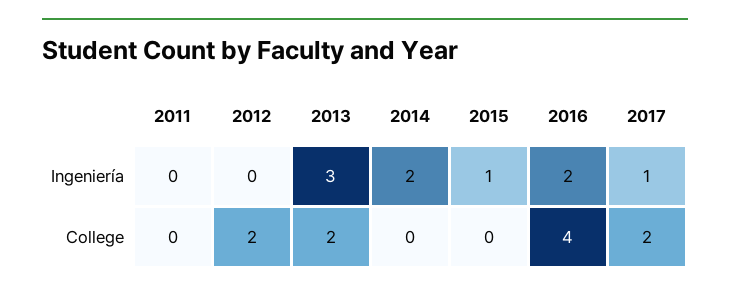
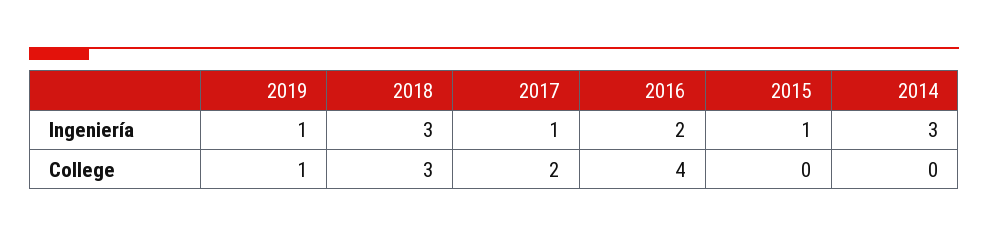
2011, Ingeniería: 0 -> none
2012, Ingeniería: 0 -> none
2013, Ingeniería: 3 -> none
2014, Ingeniería: 2 -> 3
2011, College: 0 -> none
2012, College: 2 -> none
2013, College: 2 -> none
2019, Ingeniería: none -> 1
2018, Ingeniería: none -> 3
2019, College: none -> 1
2018, College: none -> 3

